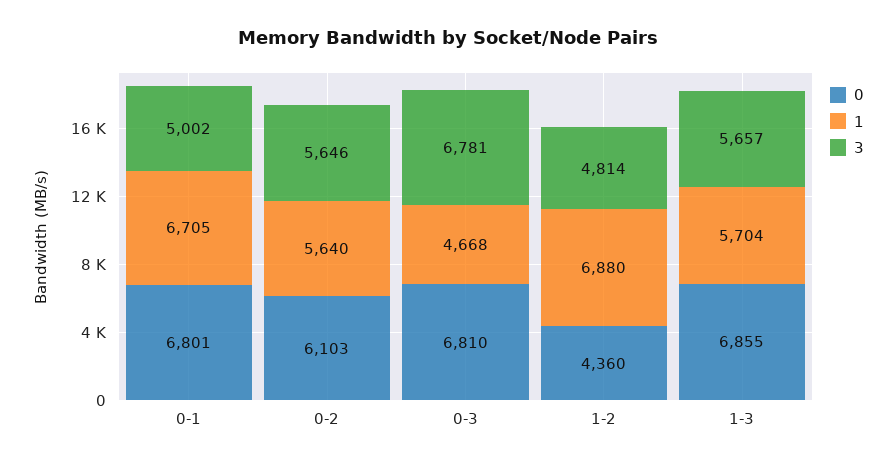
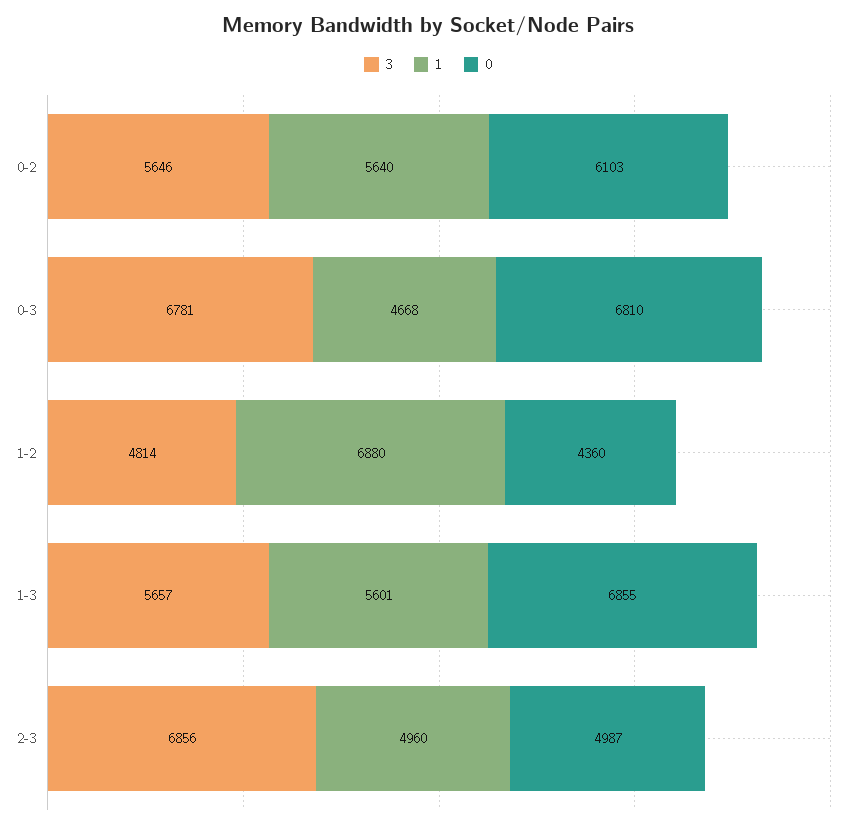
0, 0-1: 6801 -> none
1, 0-1: 6705 -> none
3, 0-1: 5002 -> none
1, 1-3: 5704 -> 5601
3, 2-3: none -> 6856
1, 2-3: none -> 4960
0, 2-3: none -> 4987

